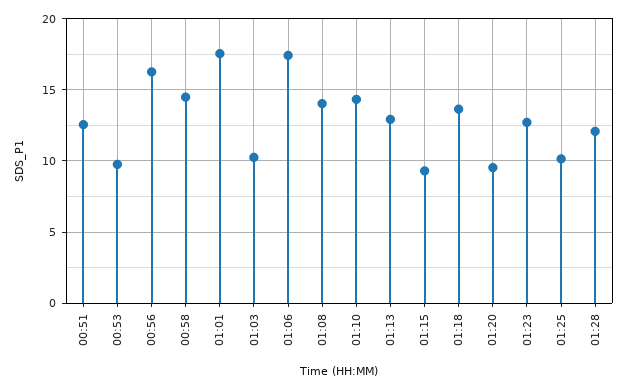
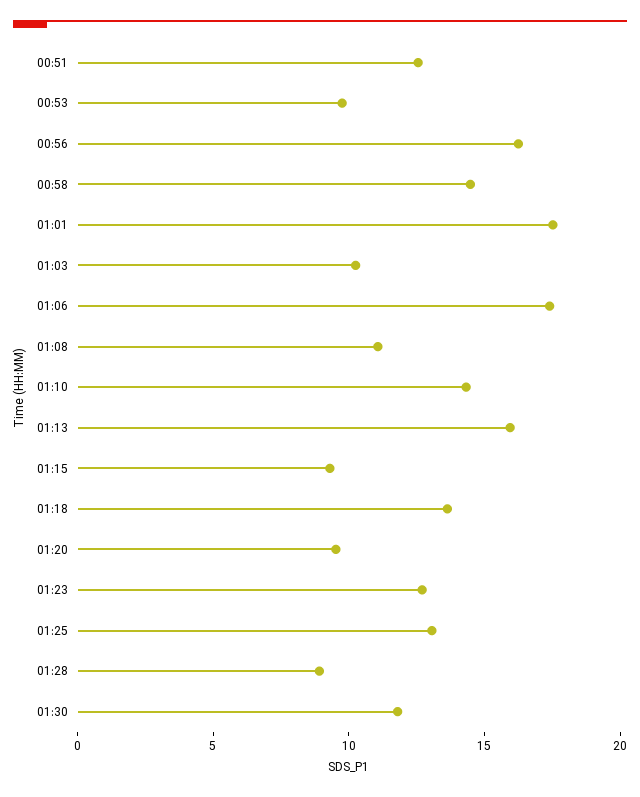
01:08: 14 -> 11
01:13: 13 -> 16
01:25: 10 -> 13
01:28: 12 -> 9
01:30: none -> 12

